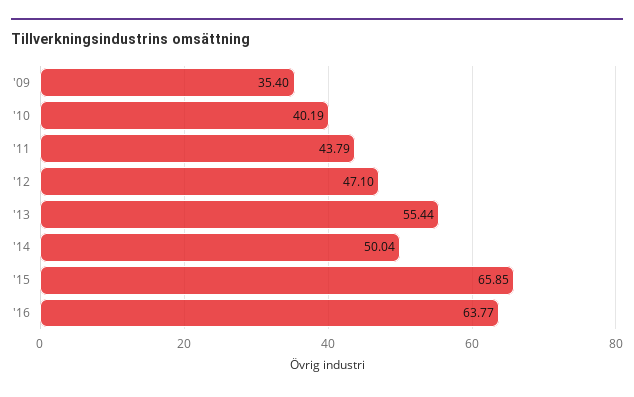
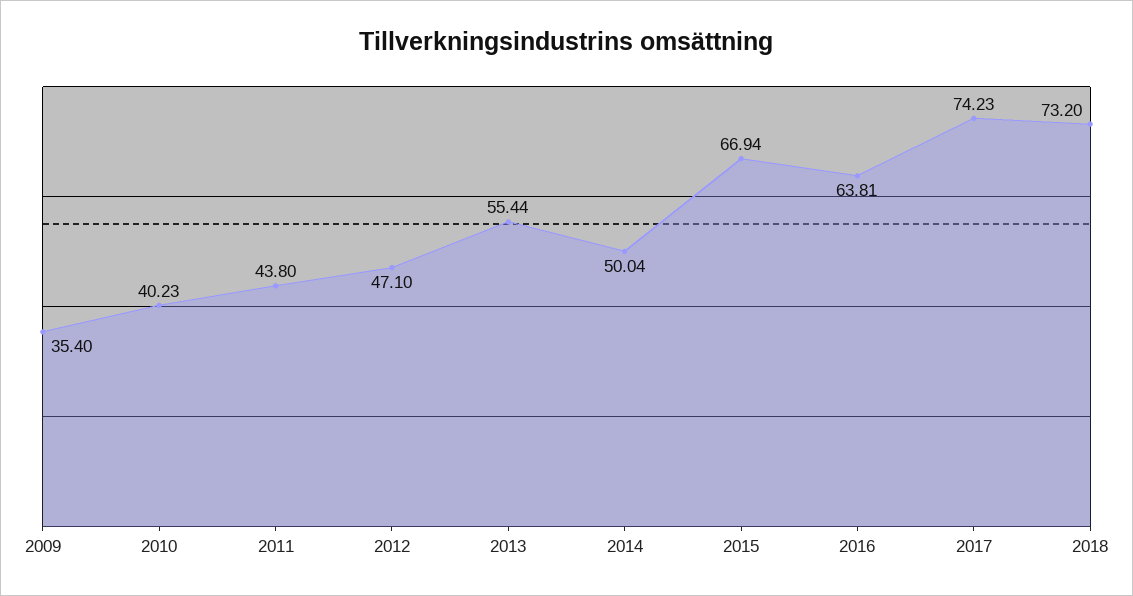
'10: 40.19 -> 40.23
'11: 43.79 -> 43.8
'15: 65.85 -> 66.94
'16: 63.77 -> 63.81
2017: none -> 74.23
2018: none -> 73.2

